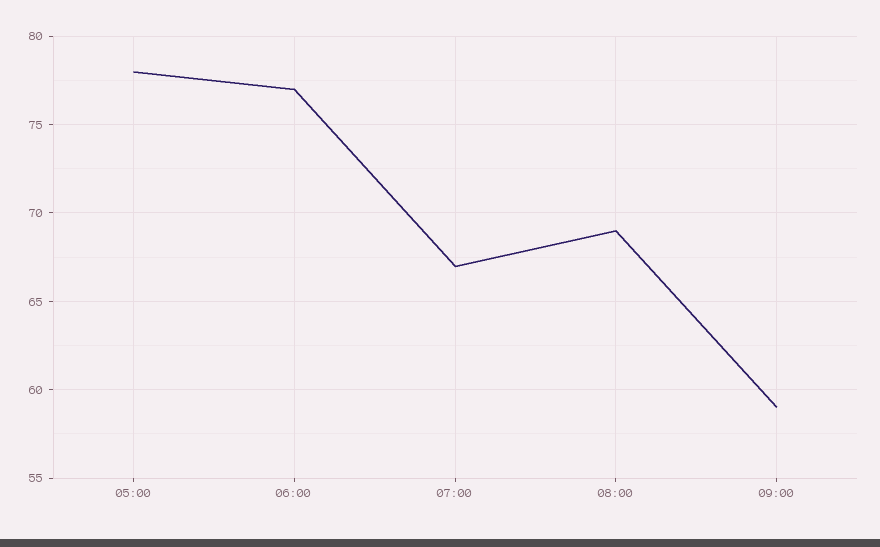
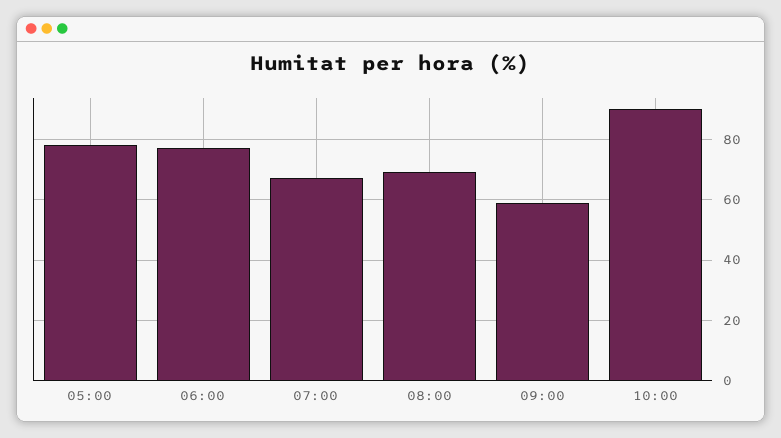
10:00: none -> 90

